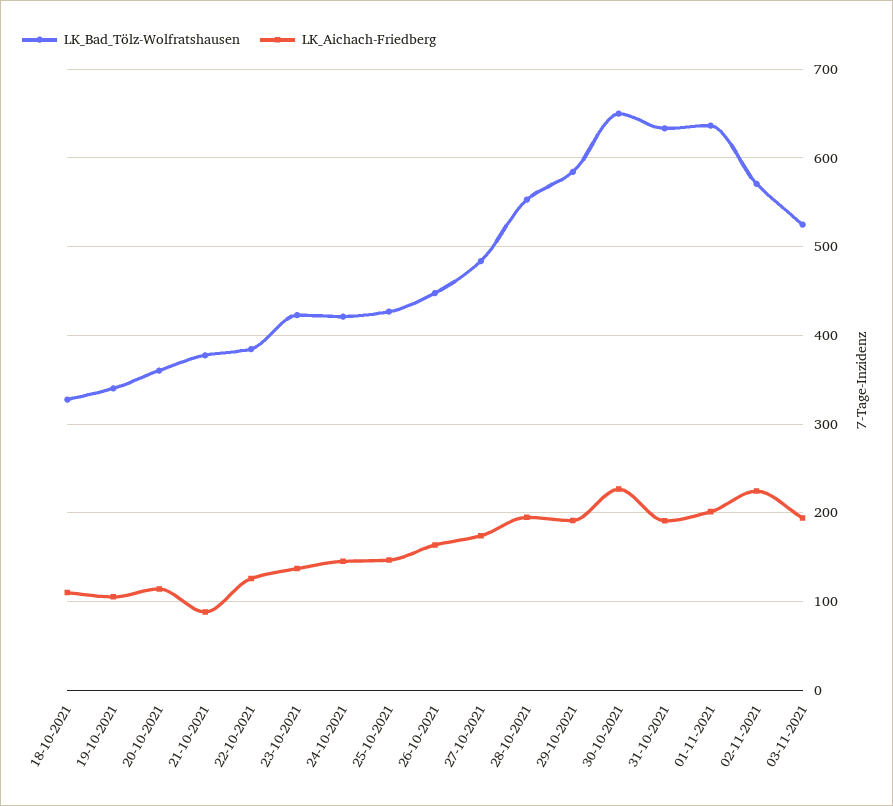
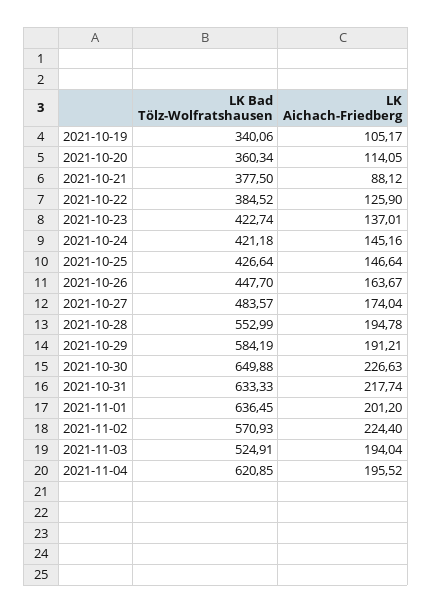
LK_Bad_Tölz-Wolfratshausen, 18-10-2021: 330 -> none
LK_Aichach-Friedberg, 18-10-2021: 110 -> none
LK_Aichach-Friedberg, 31-10-2021: 190 -> 217.74
LK_Bad_Tölz-Wolfratshausen, 2021-11-04: none -> 620.85
LK_Aichach-Friedberg, 2021-11-04: none -> 195.52

